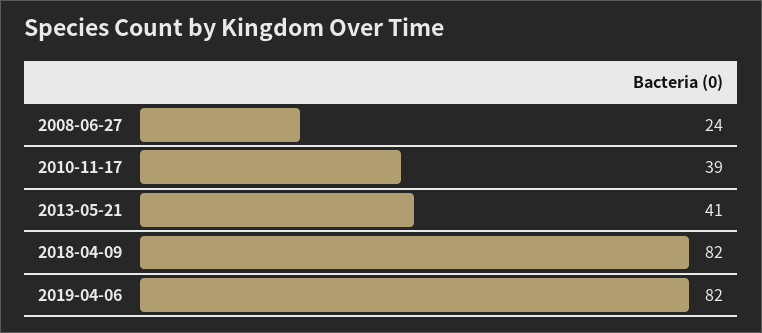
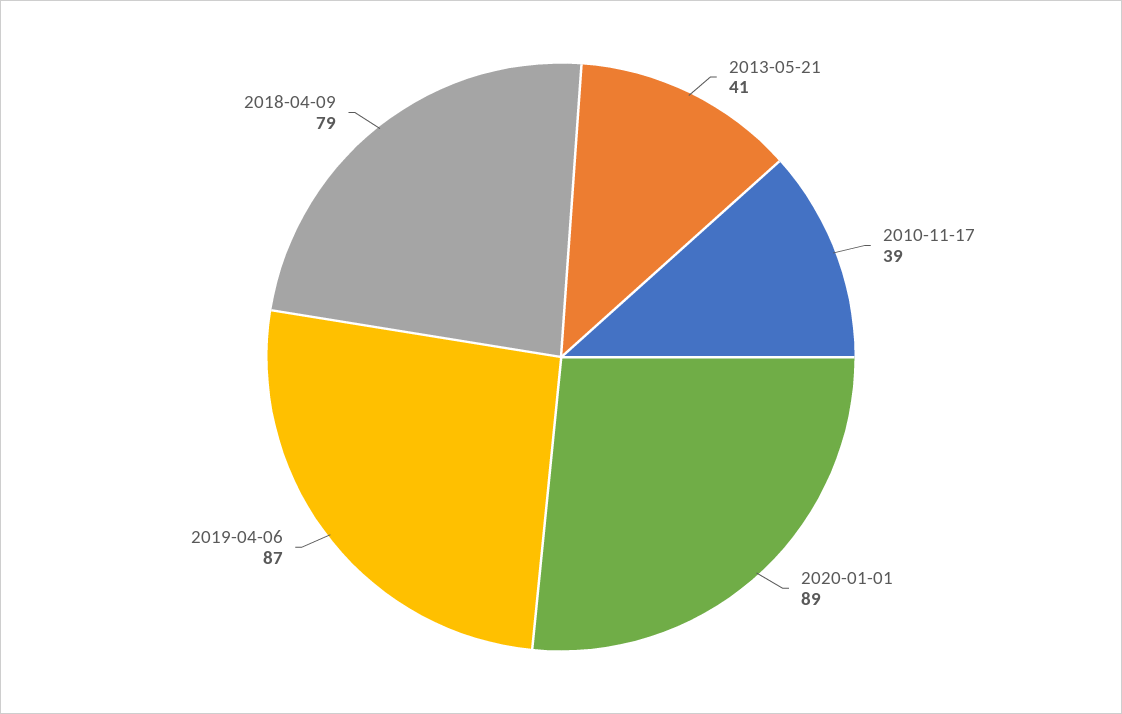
2008-06-27: 24 -> none
2018-04-09: 82 -> 79
2019-04-06: 82 -> 87
2020-01-01: none -> 89

